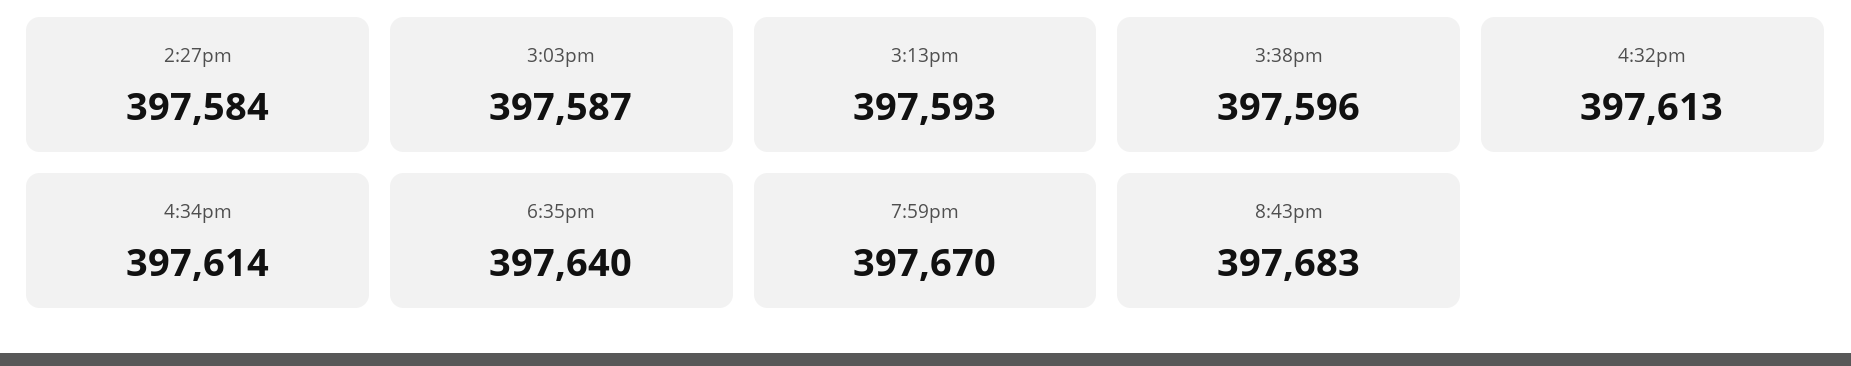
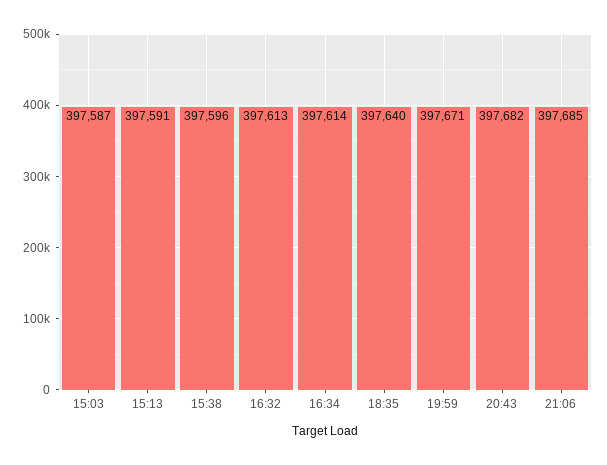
2:27pm: 397584 -> none
3:13pm: 397593 -> 397591
7:59pm: 397670 -> 397671
8:43pm: 397683 -> 397682
21:06: none -> 397685

